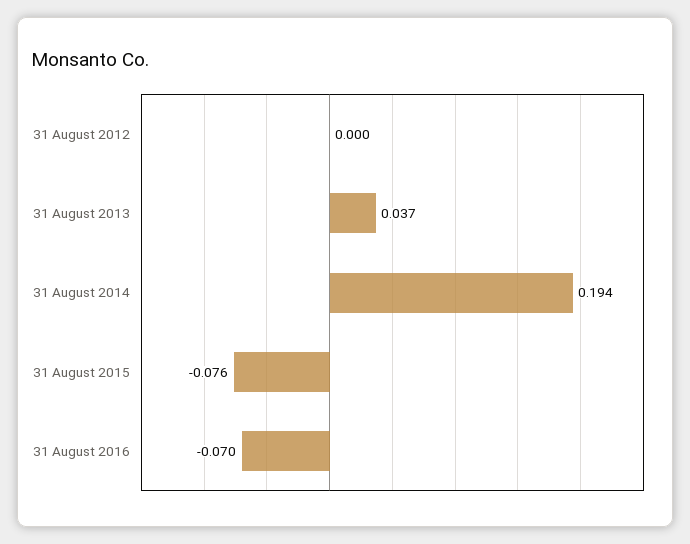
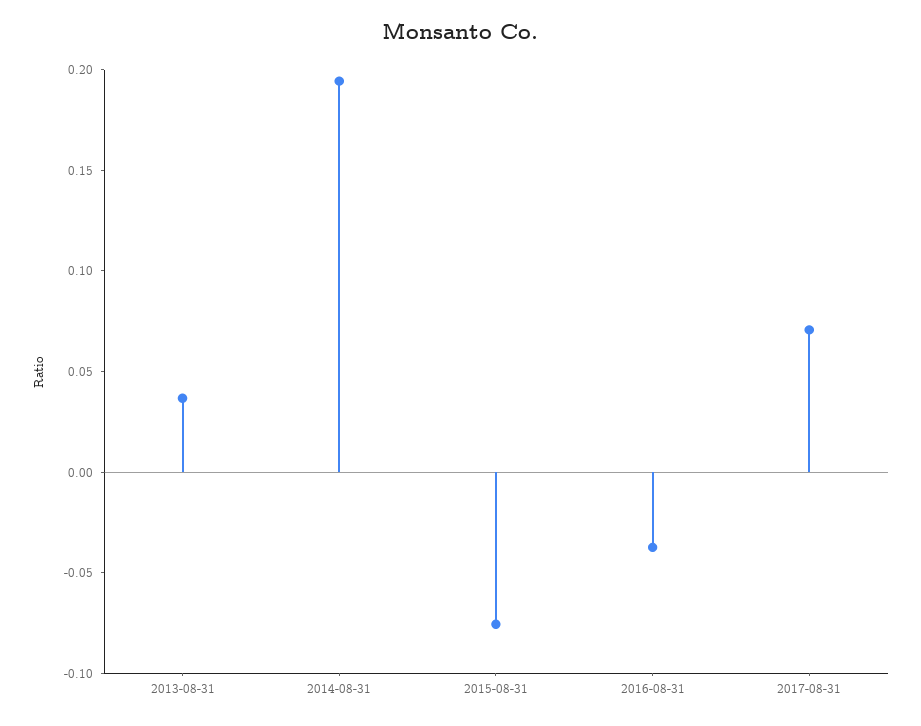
31 August 2012: 0 -> none
31 August 2016: -0.07 -> -0.04
2017-08-31: none -> 0.07

